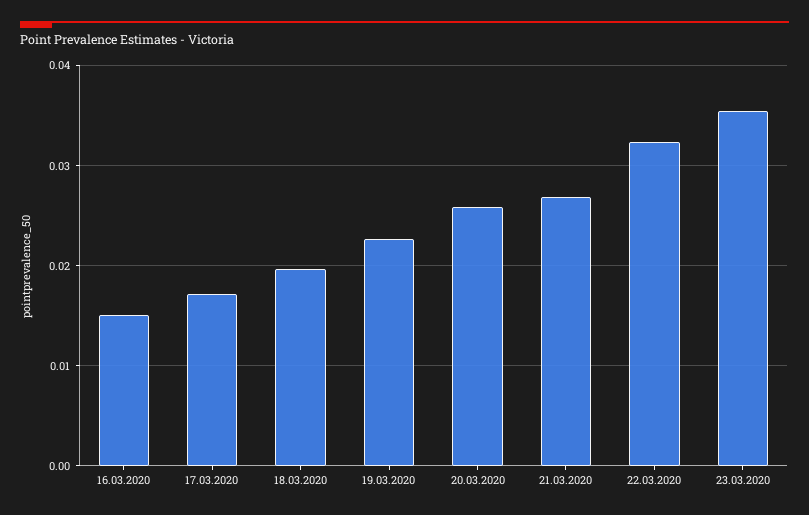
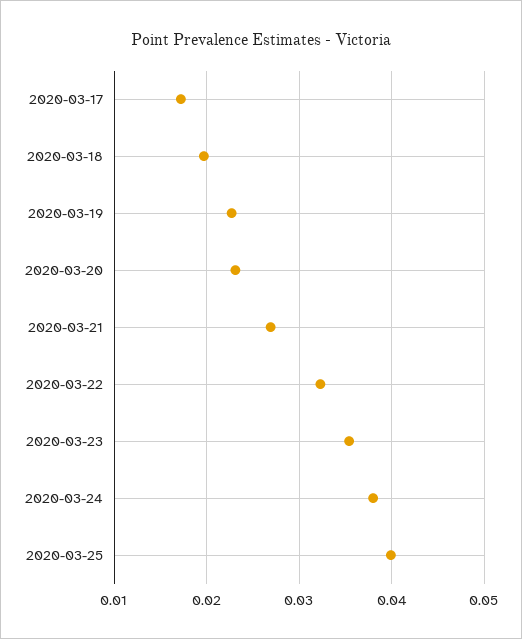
16.03.2020: 0.015 -> none
20.03.2020: 0.026 -> 0.023
2020-03-24: none -> 0.038
2020-03-25: none -> 0.04

